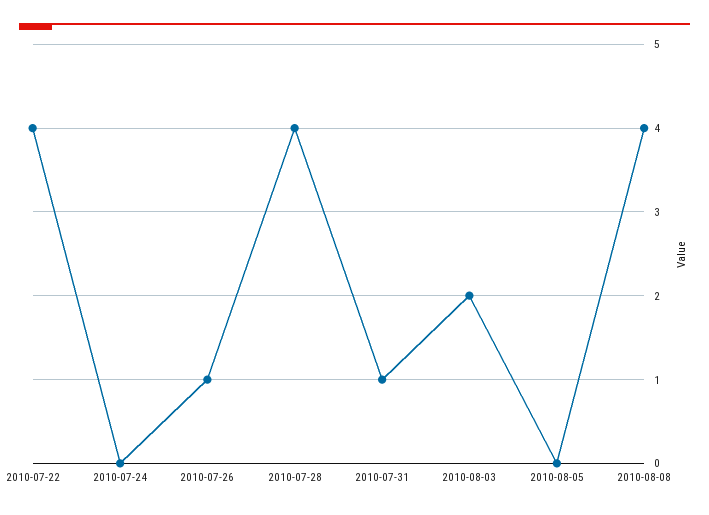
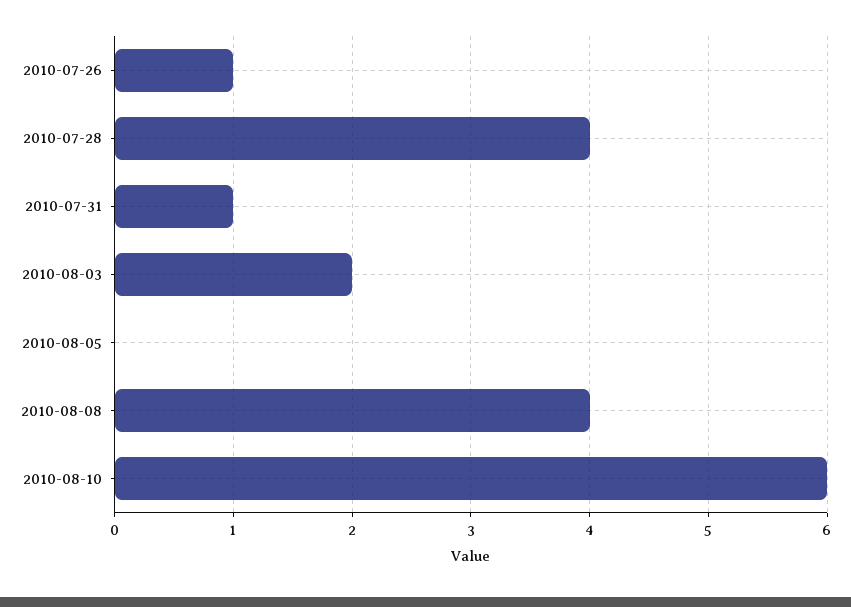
2010-07-22: 4 -> none
2010-07-24: 0 -> none
2010-08-10: none -> 6

